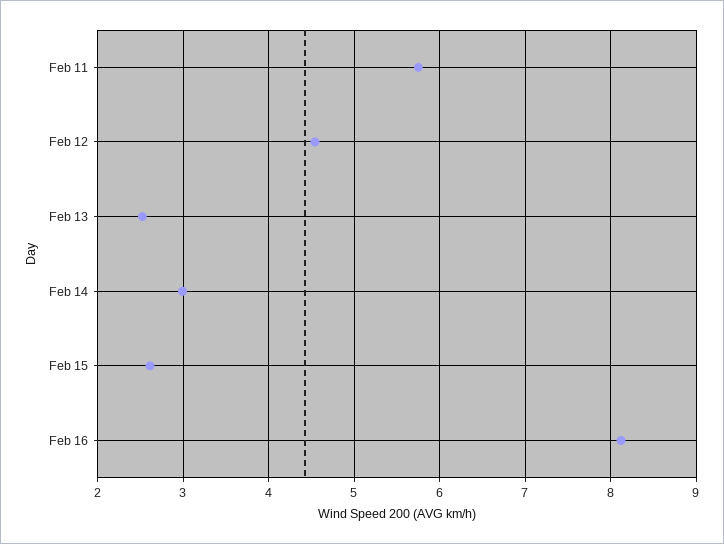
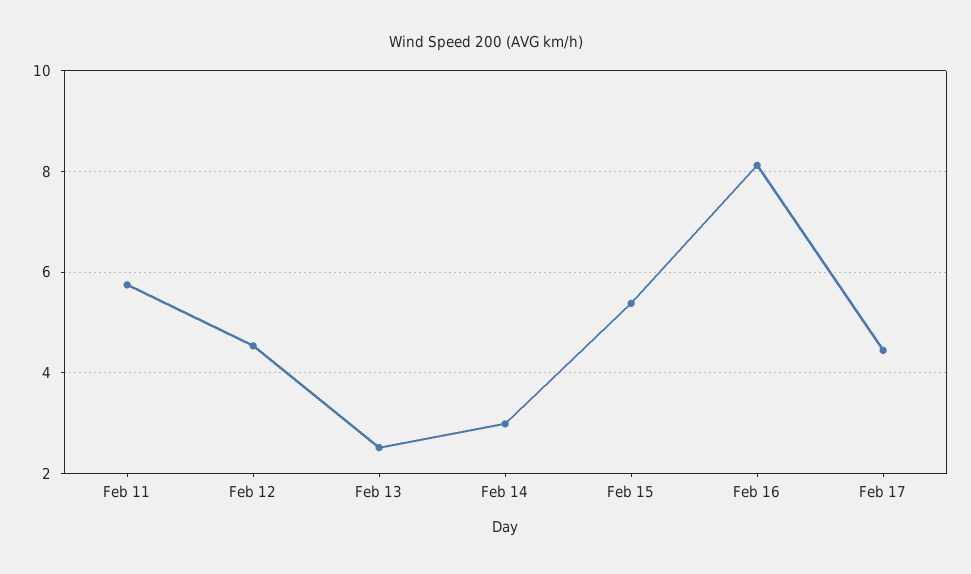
Feb 15: 2.6 -> 5.4
Feb 17: none -> 4.4

